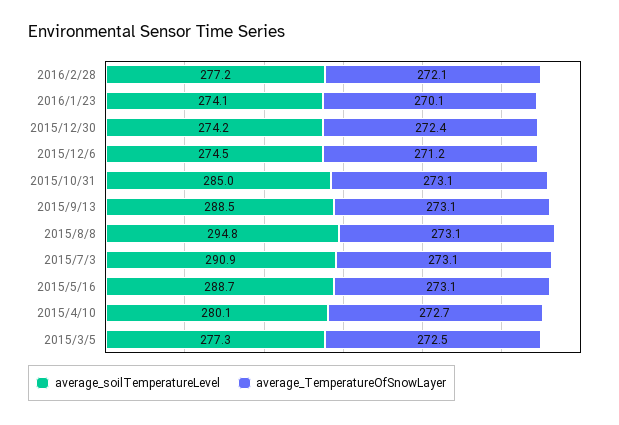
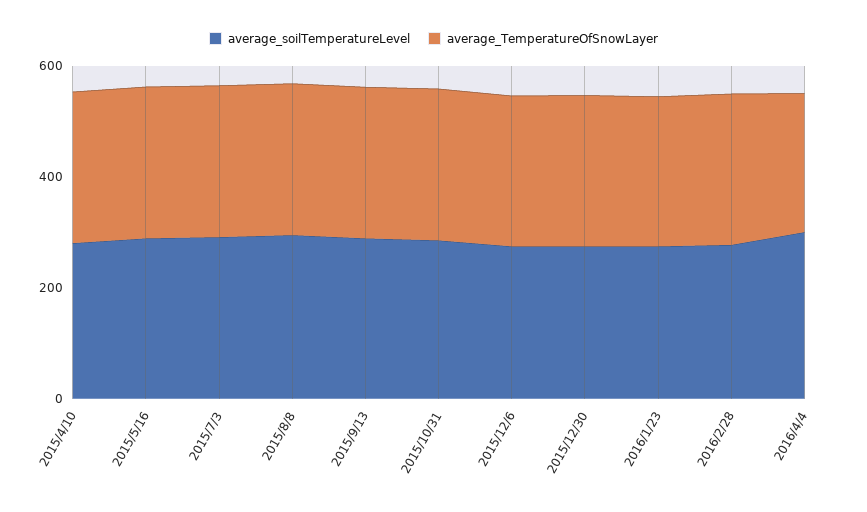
average_soilTemperatureLevel, 2015/3/5: 277.3 -> none
average_TemperatureOfSnowLayer, 2015/3/5: 272.5 -> none
average_soilTemperatureLevel, 2016/4/4: none -> 300
average_TemperatureOfSnowLayer, 2016/4/4: none -> 250

